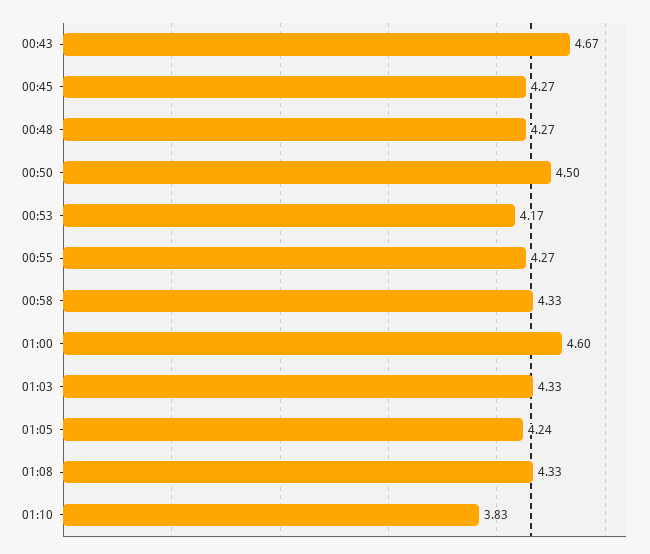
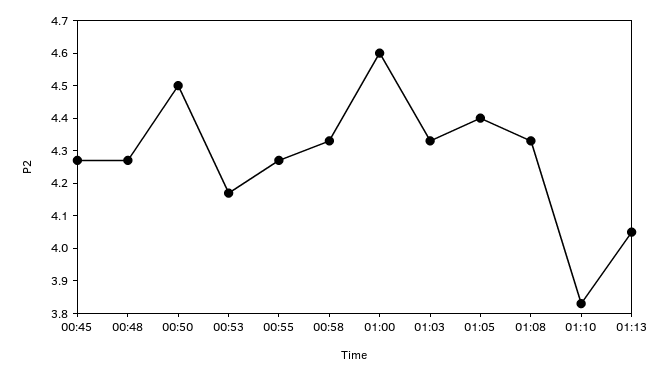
00:43: 4.67 -> none
01:05: 4.24 -> 4.4
01:13: none -> 4.05

